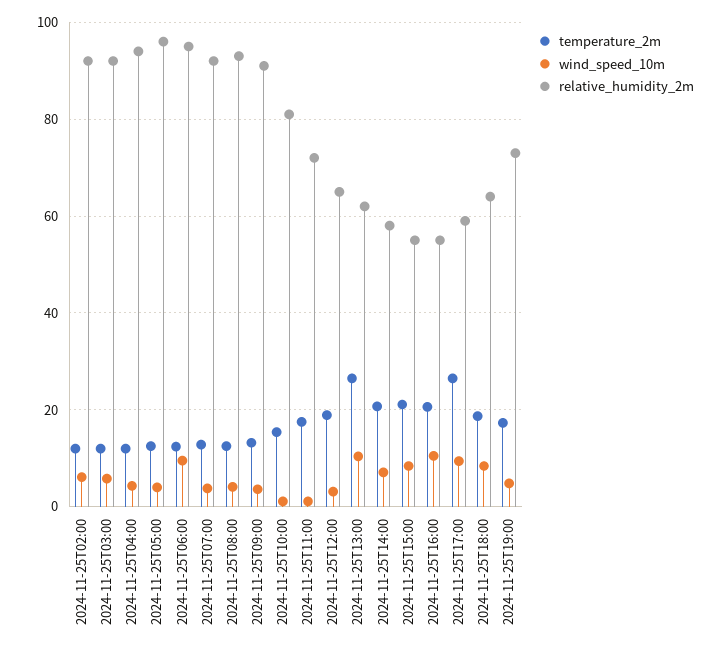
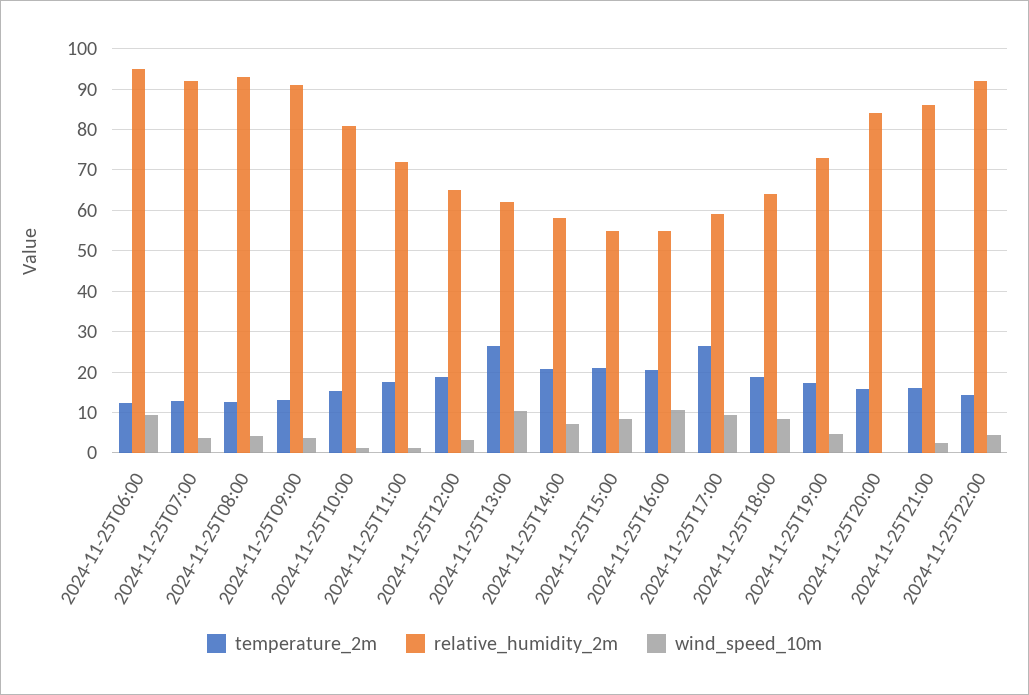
temperature_2m, 2024-11-25T02:00: 12 -> none
wind_speed_10m, 2024-11-25T02:00: 6 -> none
relative_humidity_2m, 2024-11-25T02:00: 92 -> none
temperature_2m, 2024-11-25T03:00: 12 -> none
wind_speed_10m, 2024-11-25T03:00: 6 -> none
relative_humidity_2m, 2024-11-25T03:00: 92 -> none
temperature_2m, 2024-11-25T04:00: 12 -> none
wind_speed_10m, 2024-11-25T04:00: 4 -> none
relative_humidity_2m, 2024-11-25T04:00: 94 -> none
temperature_2m, 2024-11-25T05:00: 12 -> none
wind_speed_10m, 2024-11-25T05:00: 4 -> none
relative_humidity_2m, 2024-11-25T05:00: 96 -> none
temperature_2m, 2024-11-25T20:00: none -> 16
relative_humidity_2m, 2024-11-25T20:00: none -> 84
wind_speed_10m, 2024-11-25T20:00: none -> 0
temperature_2m, 2024-11-25T21:00: none -> 16
relative_humidity_2m, 2024-11-25T21:00: none -> 86
wind_speed_10m, 2024-11-25T21:00: none -> 2
temperature_2m, 2024-11-25T22:00: none -> 14
relative_humidity_2m, 2024-11-25T22:00: none -> 92
wind_speed_10m, 2024-11-25T22:00: none -> 4

